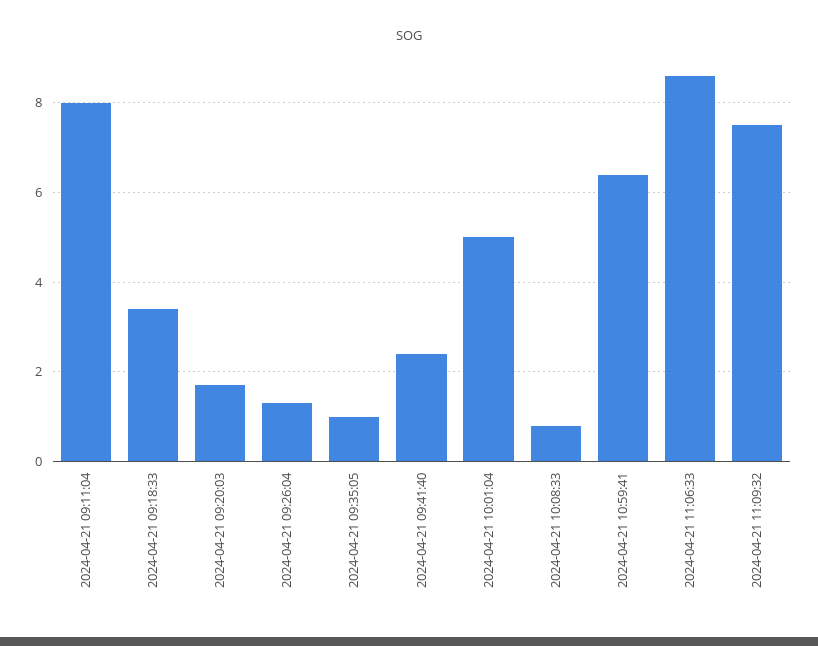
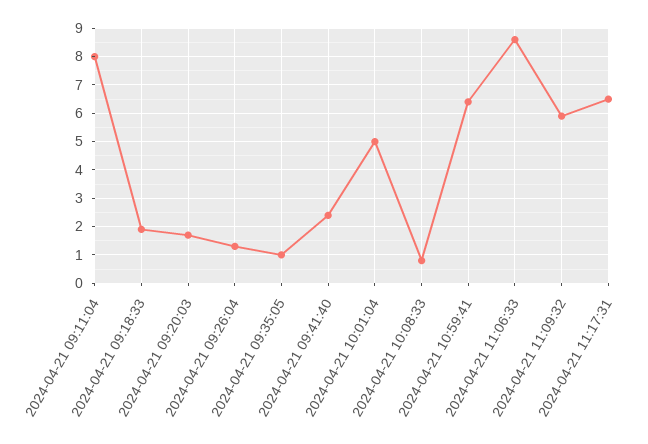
2024-04-21 09:18:33: 3.5 -> 2
2024-04-21 11:09:32: 7.5 -> 6
2024-04-21 11:17:31: none -> 6.5

